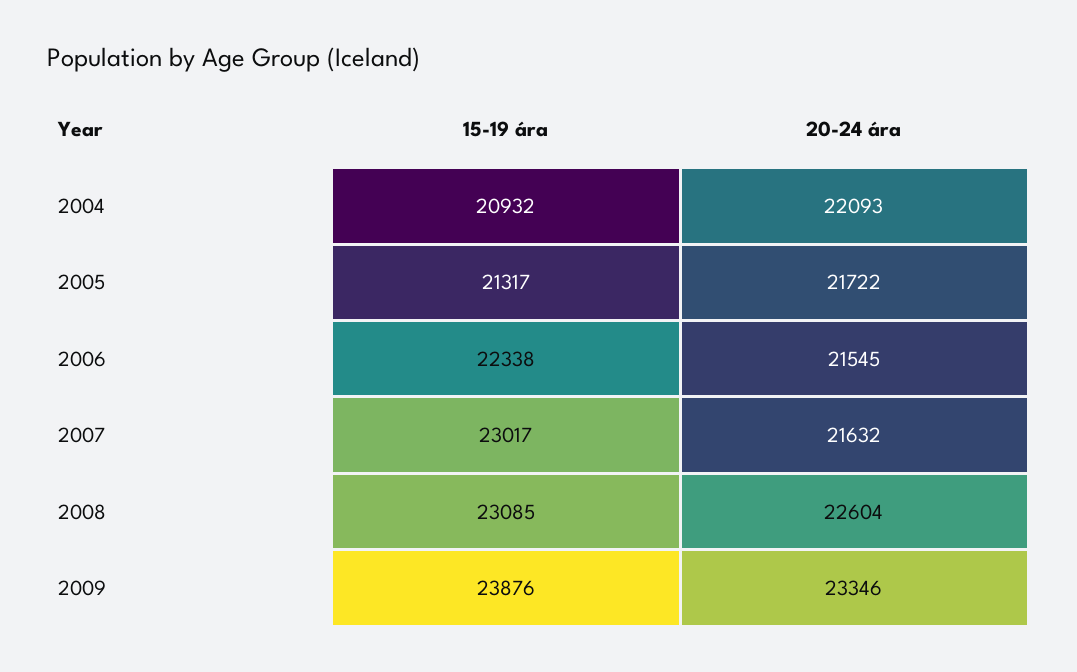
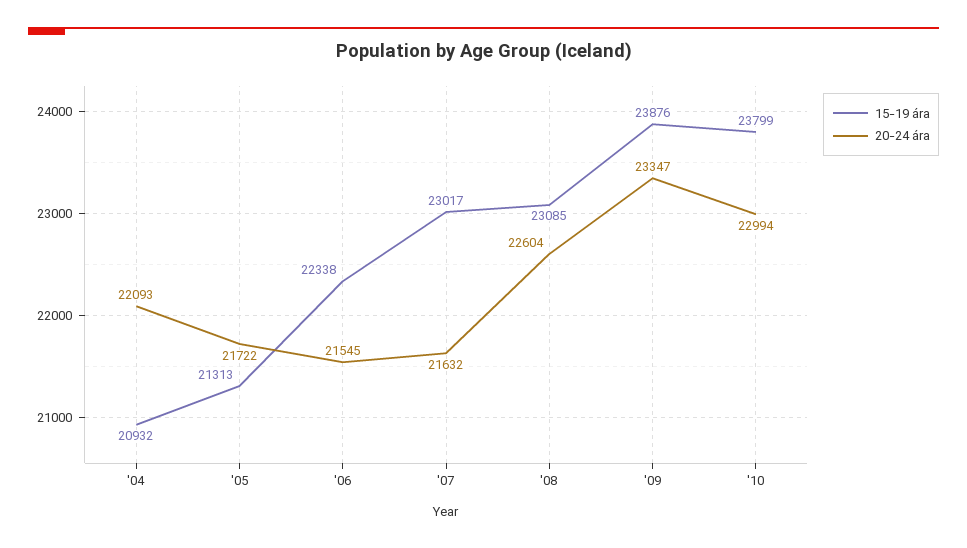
15-19 ára, 2005: 21317 -> 21313
20-24 ára, 2009: 23346 -> 23347
15-19 ára, '10: none -> 23799
20-24 ára, '10: none -> 22994

